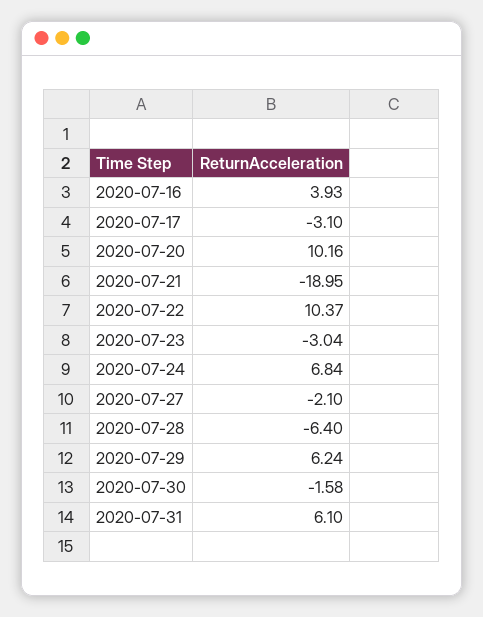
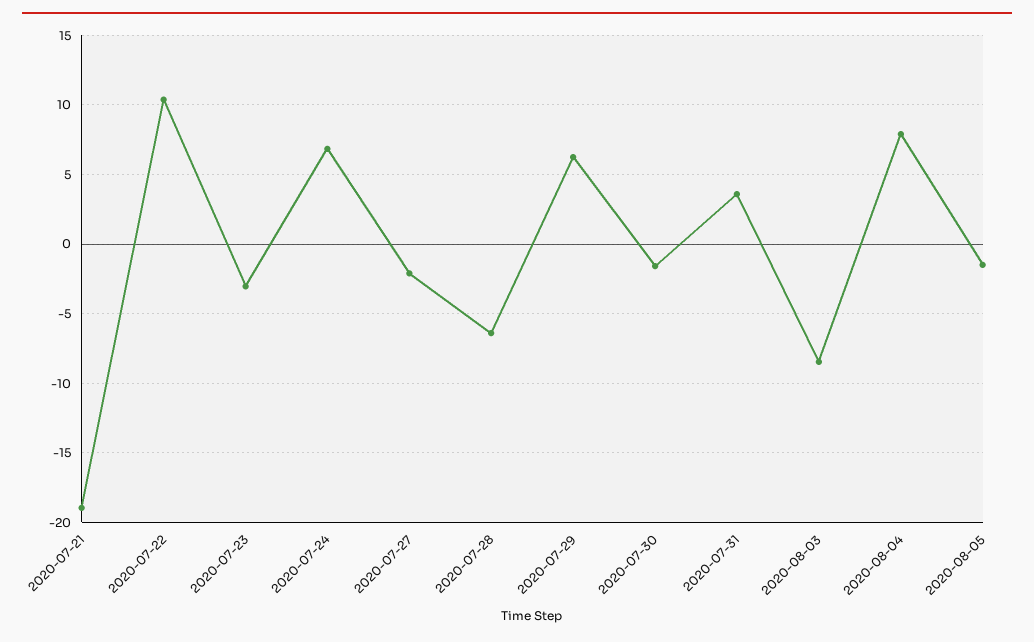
2020-07-16: 3.93 -> none
2020-07-17: -3.1 -> none
2020-07-20: 10.16 -> none
2020-07-31: 6.1 -> 3.5
2020-08-03: none -> -8.5
2020-08-04: none -> 8
2020-08-05: none -> -1.5

